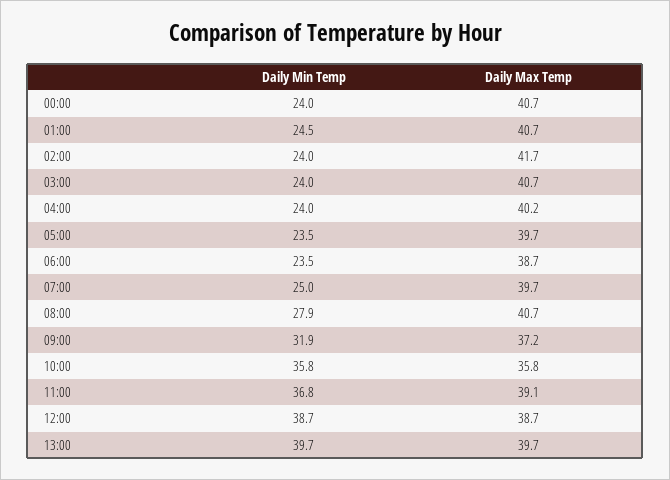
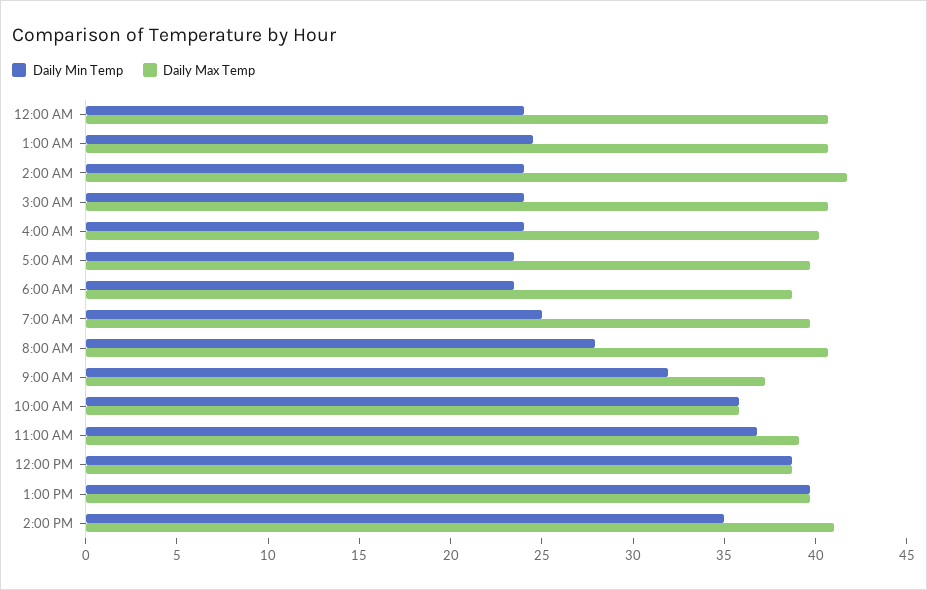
Daily Min Temp, 2:00 PM: none -> 35
Daily Max Temp, 2:00 PM: none -> 41

